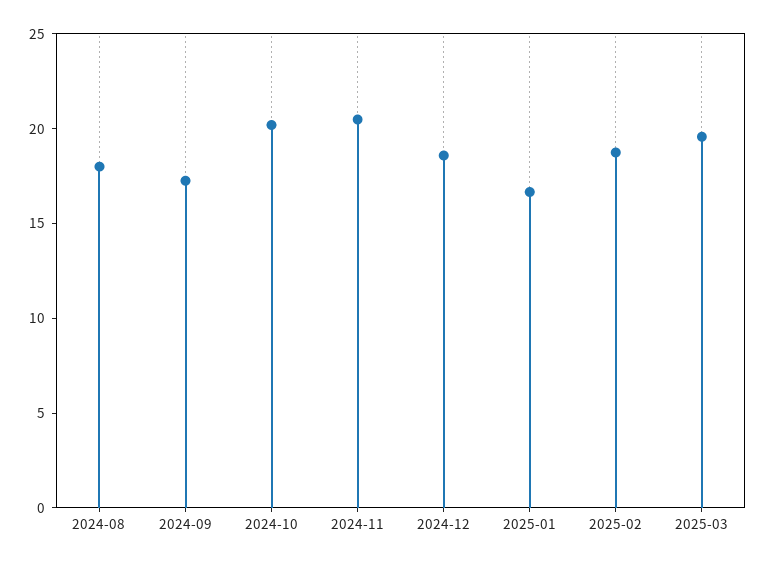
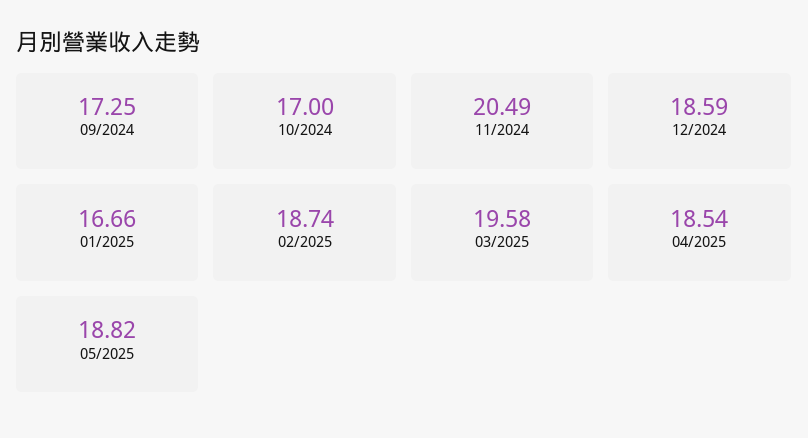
2024-08: 18 -> none
2024-10: 20 -> 17
04/2025: none -> 18.54
05/2025: none -> 18.82

